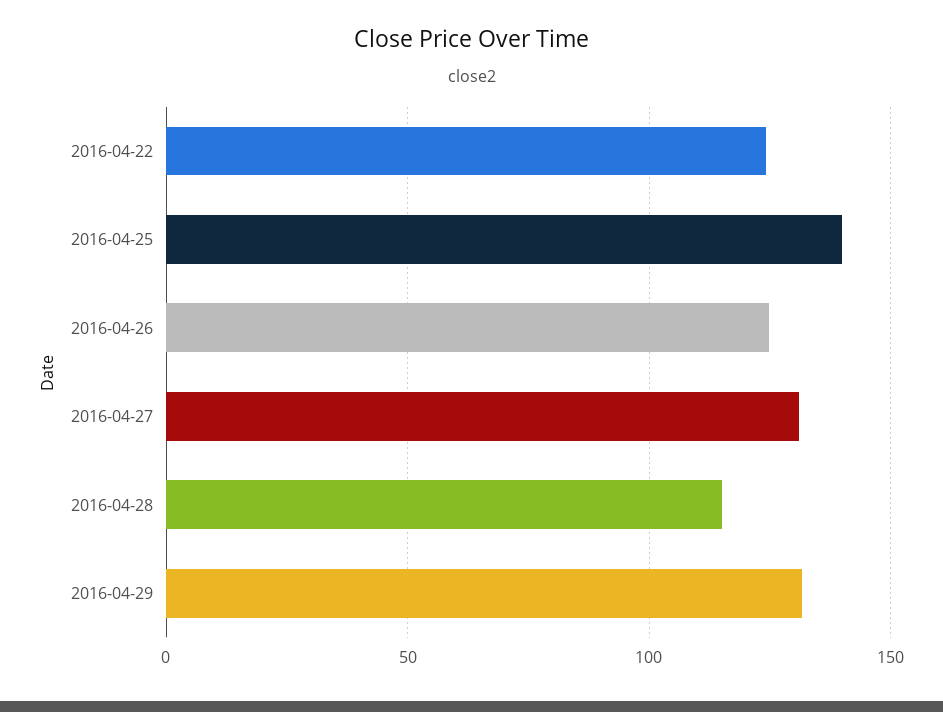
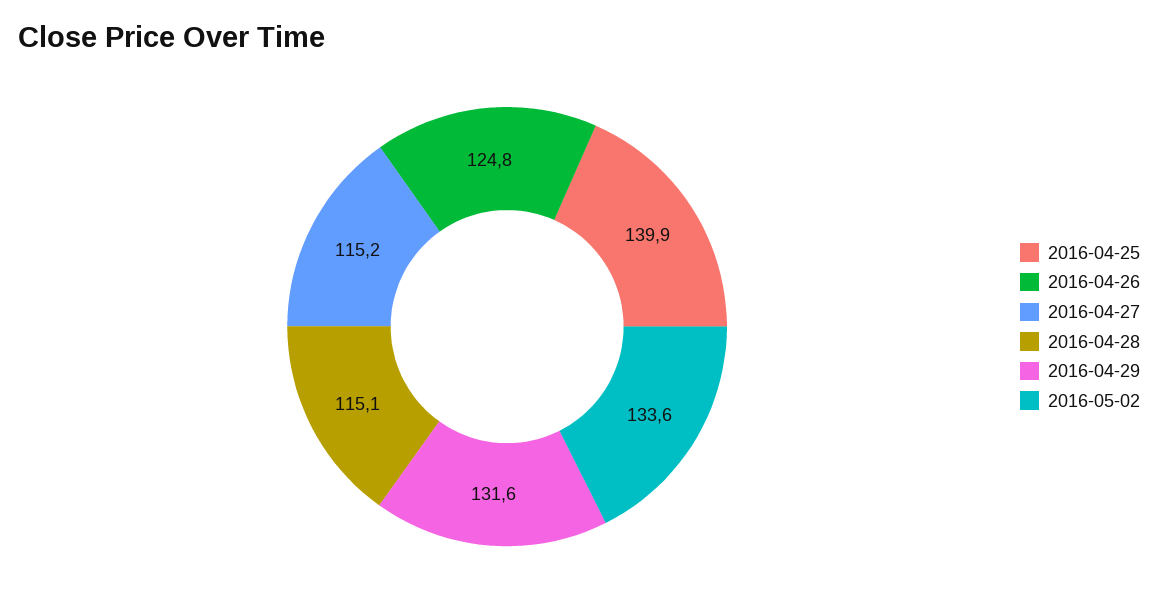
2016-04-22: 125 -> none
2016-04-27: 130 -> 115.2
2016-05-02: none -> 133.6

